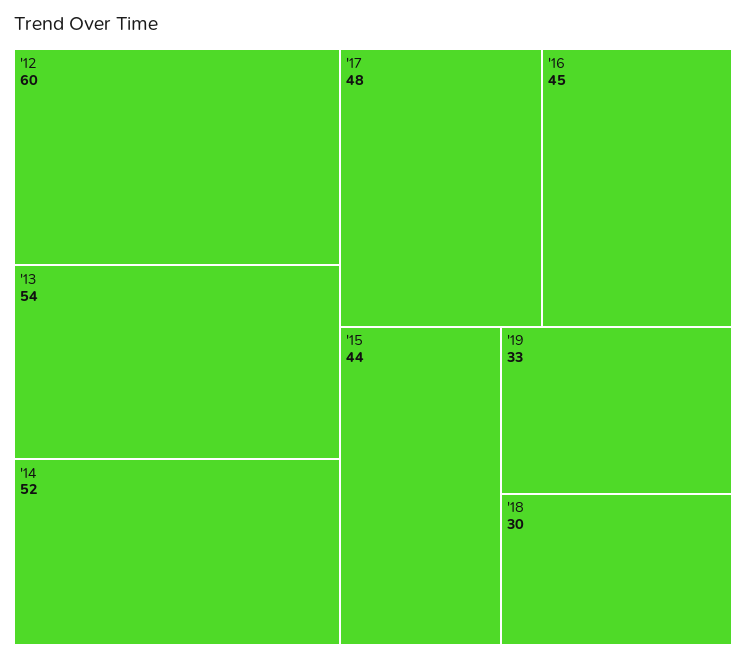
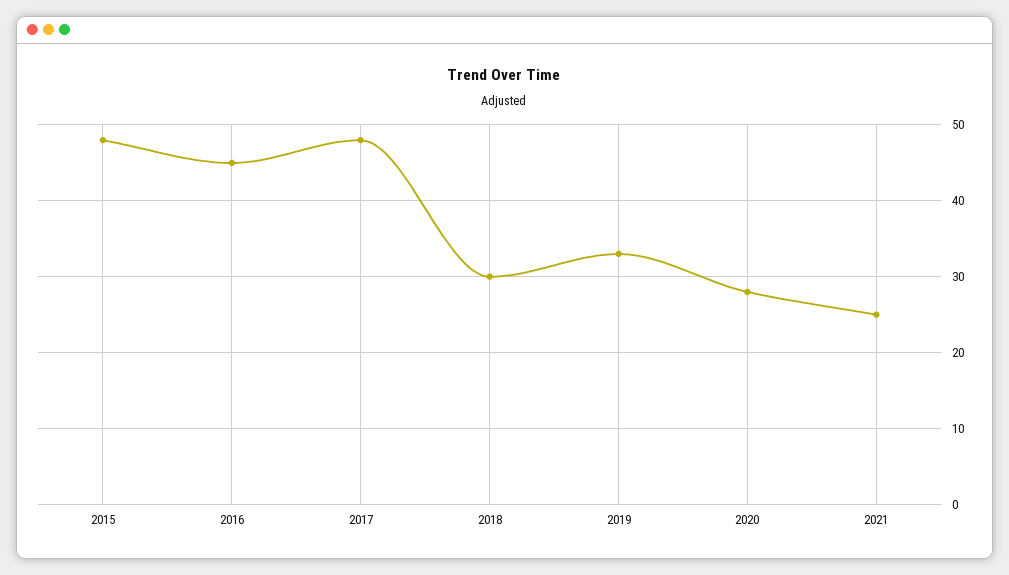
'12: 60 -> none
'13: 54 -> none
'14: 52 -> none
'15: 44 -> 48
2020: none -> 28
2021: none -> 25

